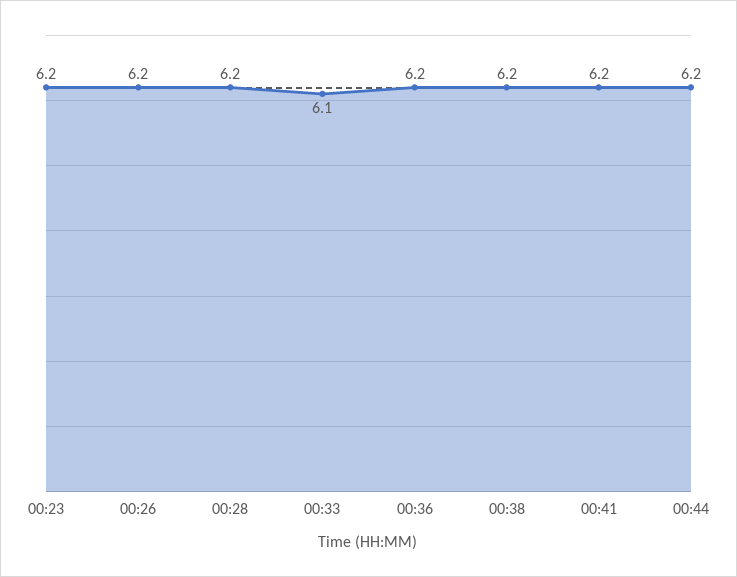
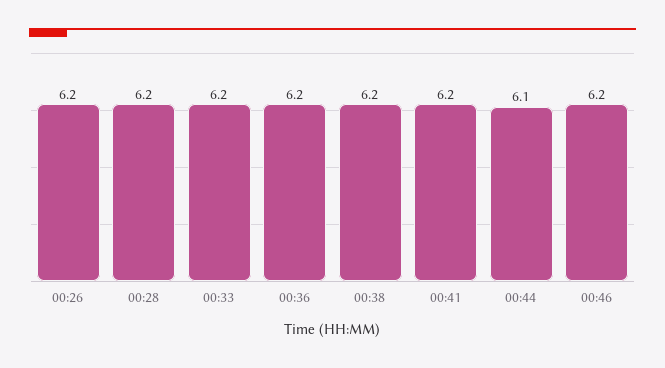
00:23: 6.2 -> none
00:33: 6.1 -> 6.2
00:44: 6.2 -> 6.1
00:46: none -> 6.2

